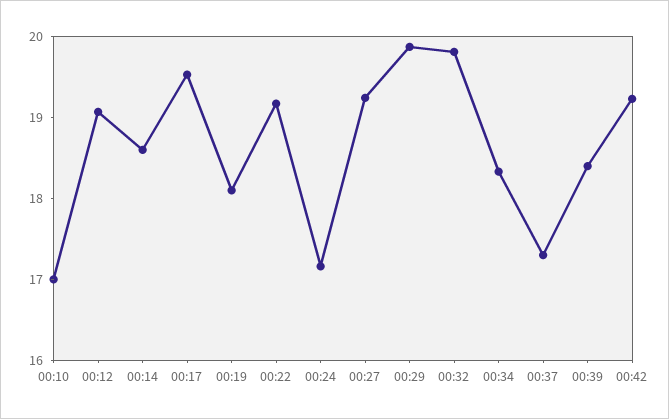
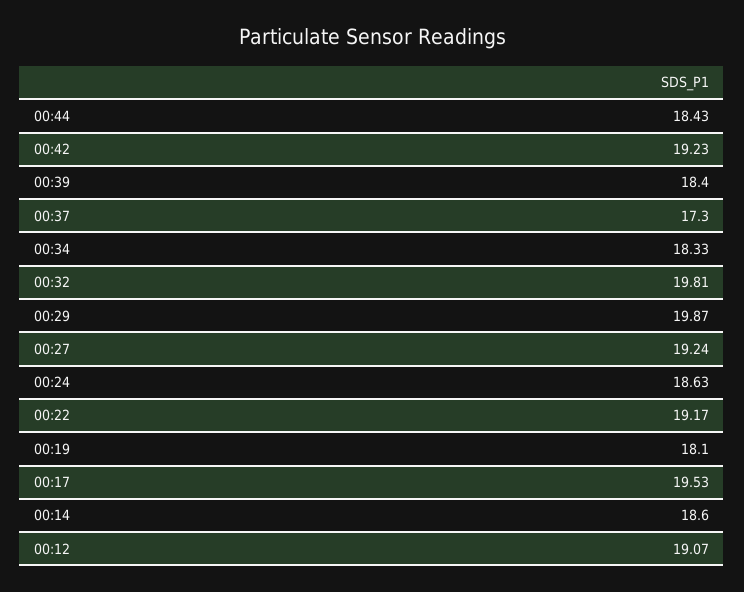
00:10: 17 -> none
00:24: 17.2 -> 18.63
00:44: none -> 18.43

